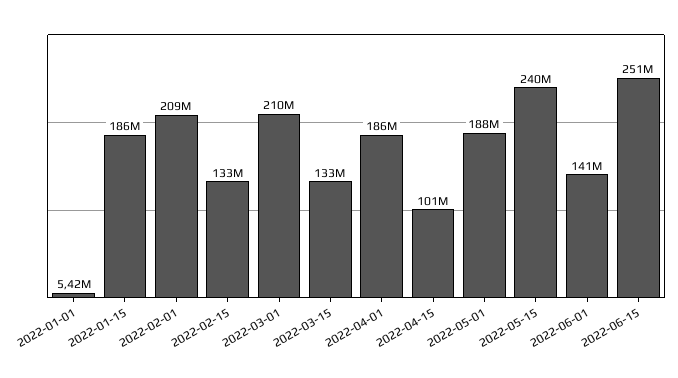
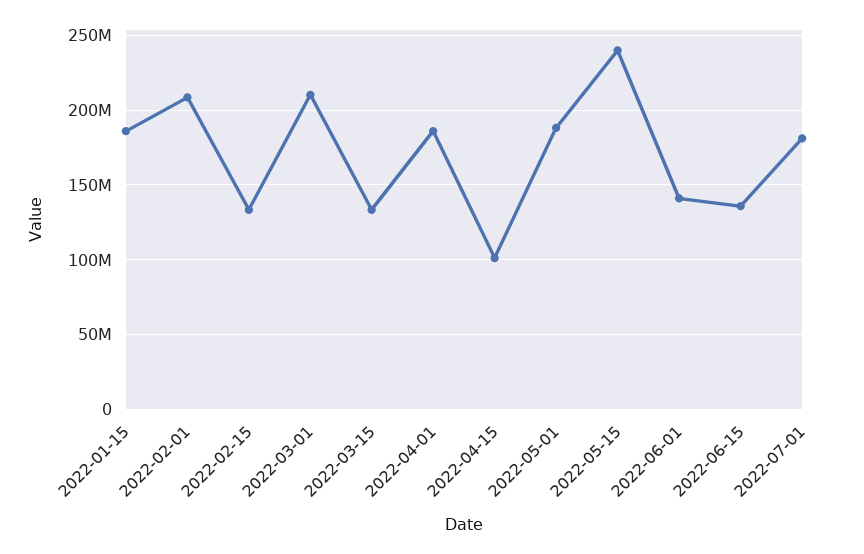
2022-01-01: 5420000 -> none
2022-06-15: 251000000 -> 135000000
2022-07-01: none -> 180000000

